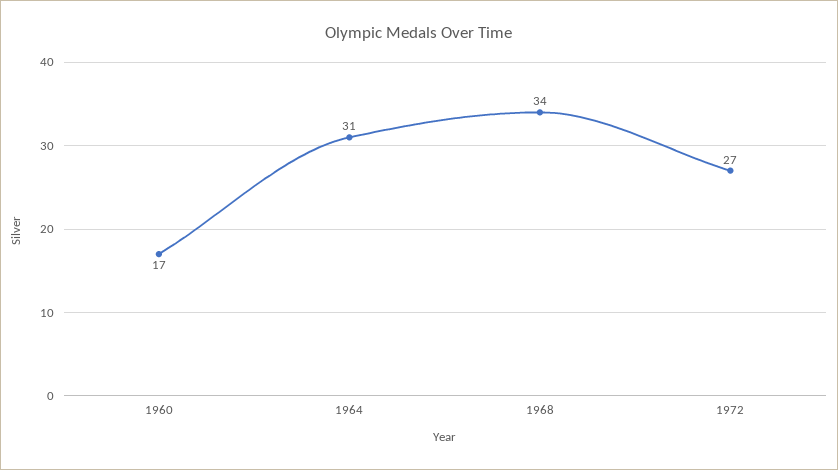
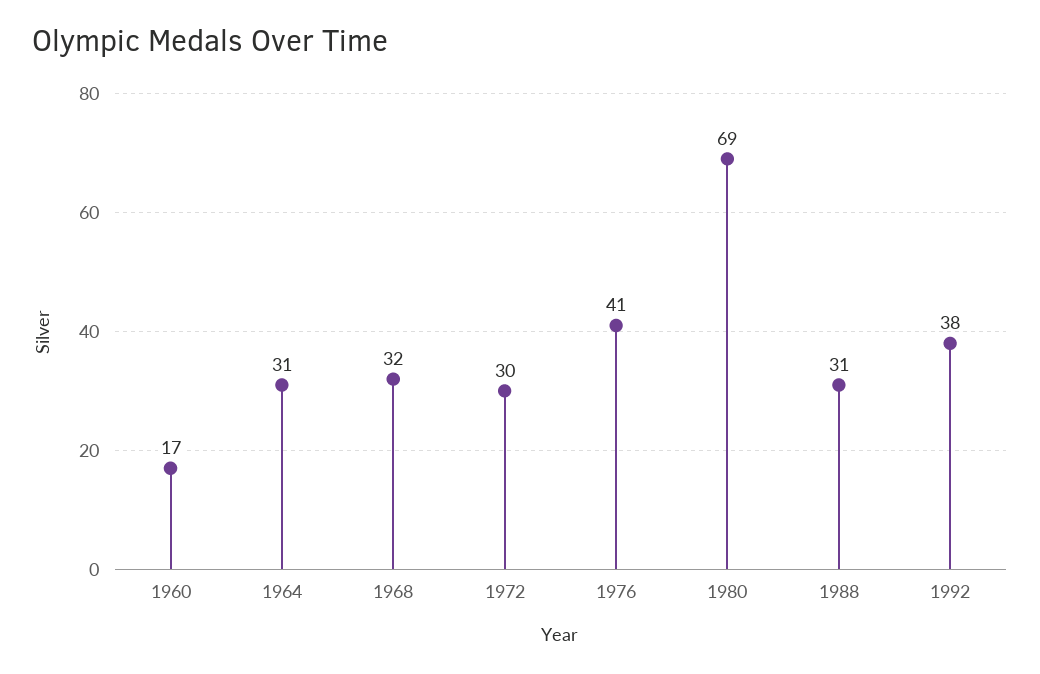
1968: 34 -> 32
1972: 27 -> 30
1976: none -> 41
1980: none -> 69
1988: none -> 31
1992: none -> 38

